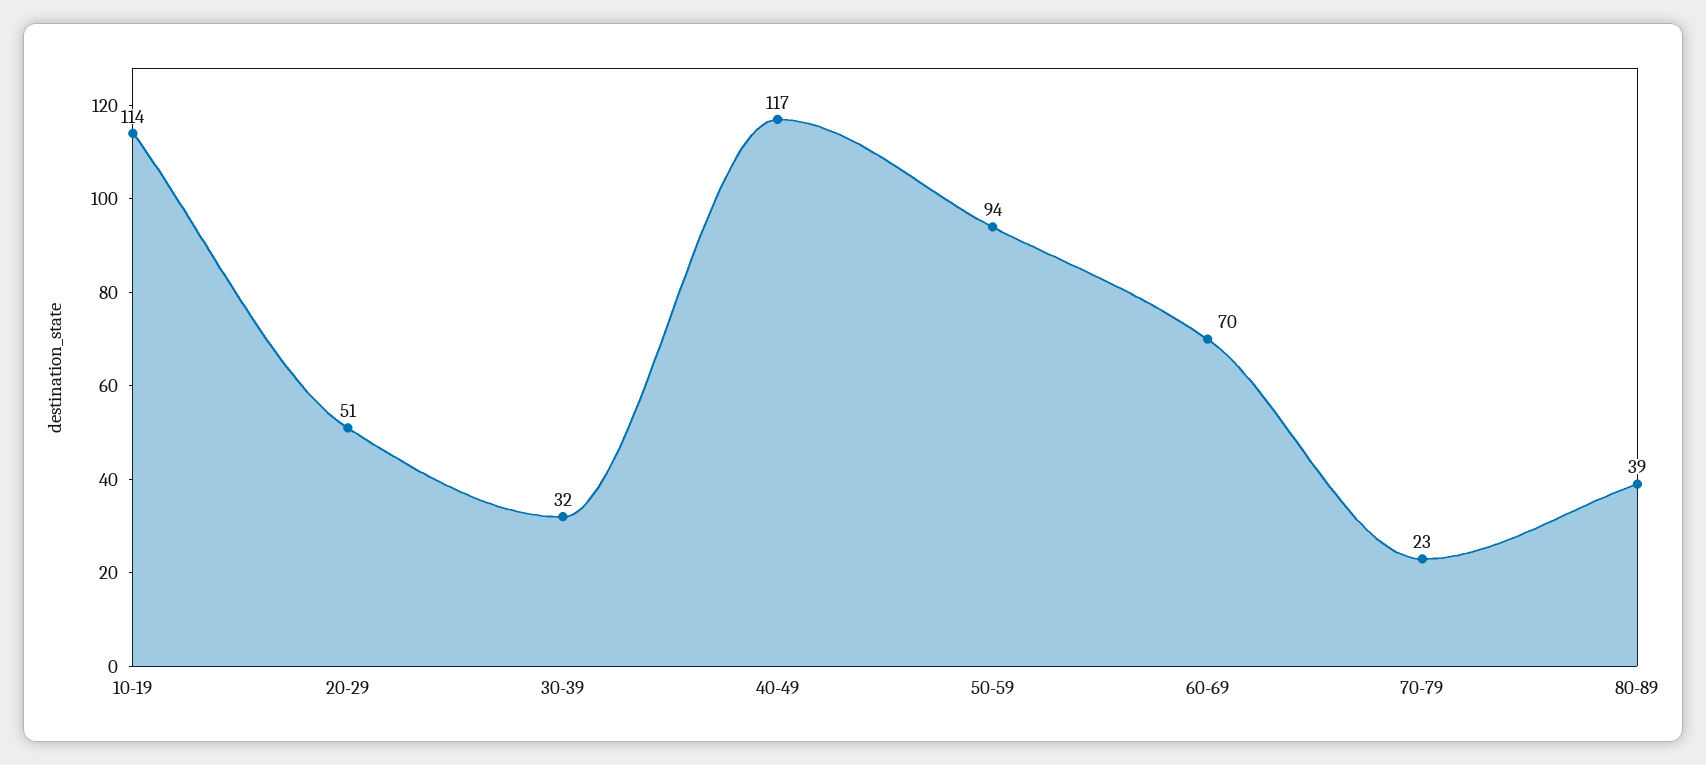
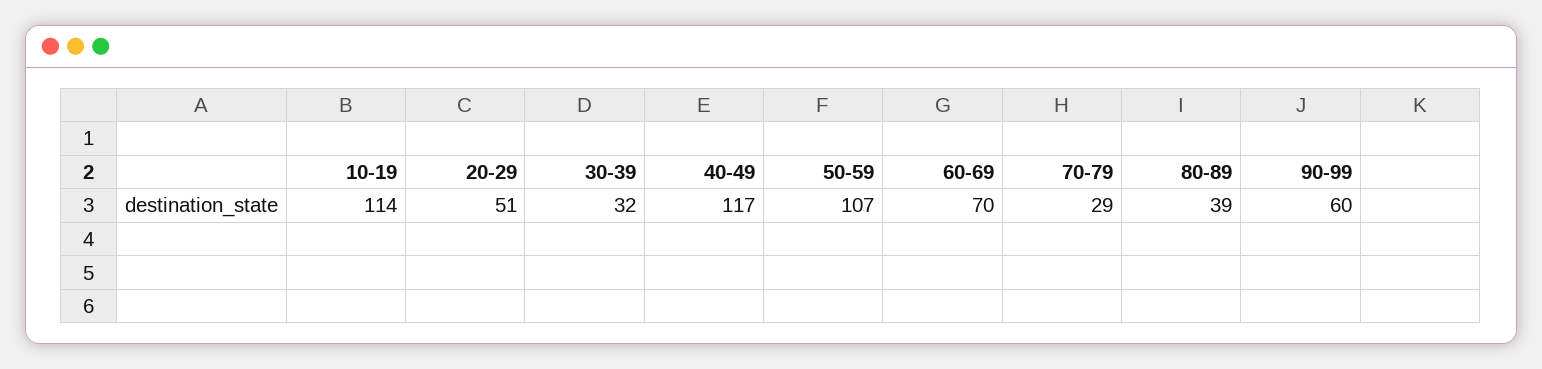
50-59: 94 -> 107
70-79: 23 -> 29
90-99: none -> 60

